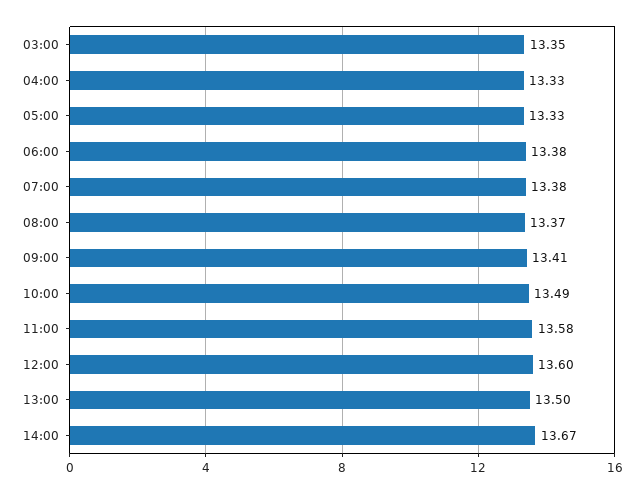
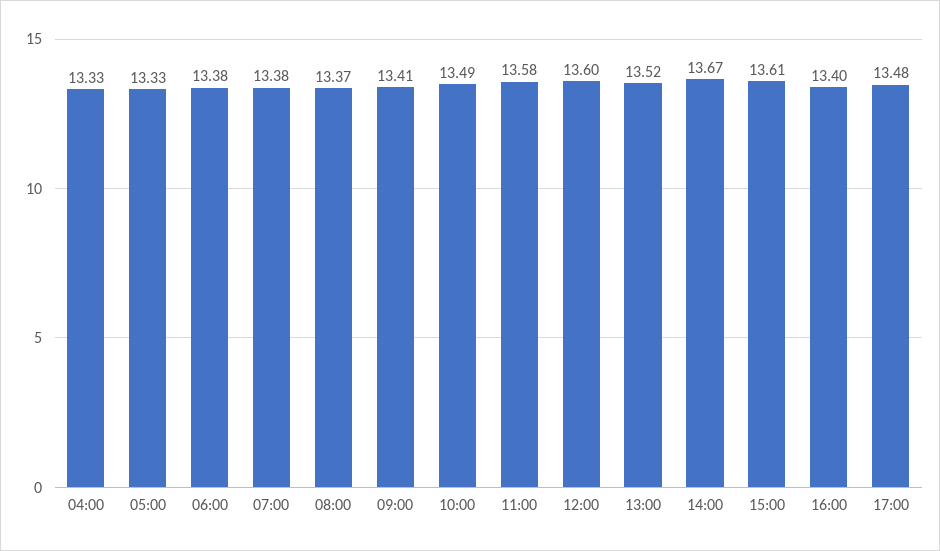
03:00: 13.35 -> none
13:00: 13.5 -> 13.52
15:00: none -> 13.61
16:00: none -> 13.4
17:00: none -> 13.48

